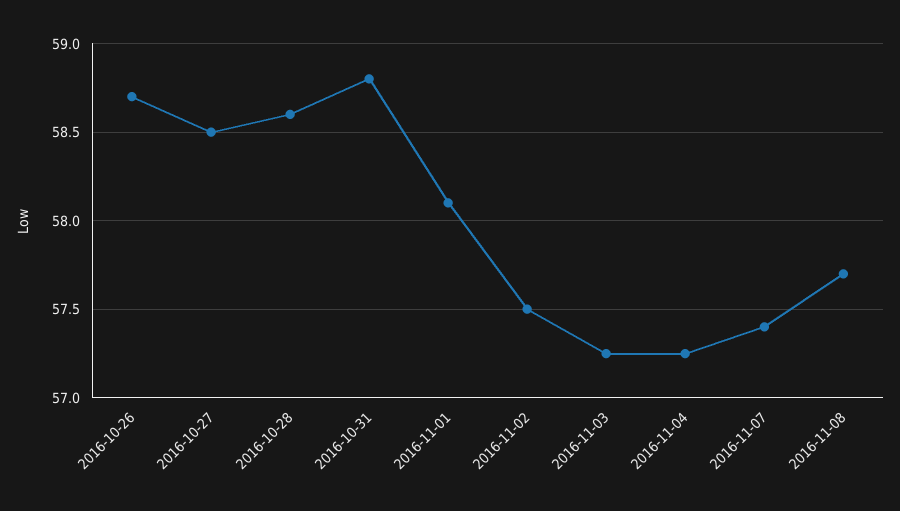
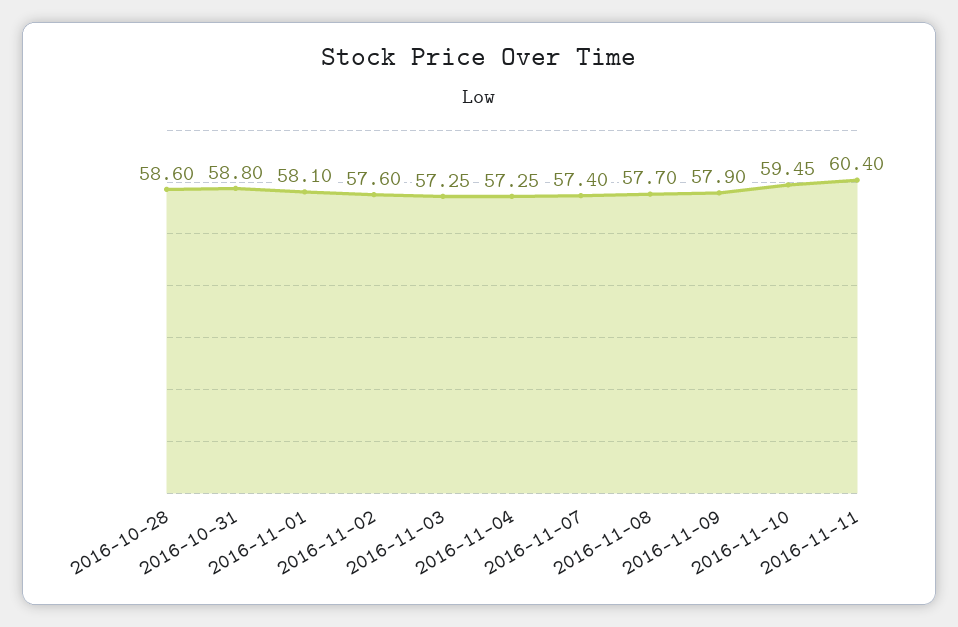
2016-10-26: 58.7 -> none
2016-10-27: 58.5 -> none
2016-11-02: 57.5 -> 57.6
2016-11-09: none -> 57.9
2016-11-10: none -> 59.45
2016-11-11: none -> 60.4

